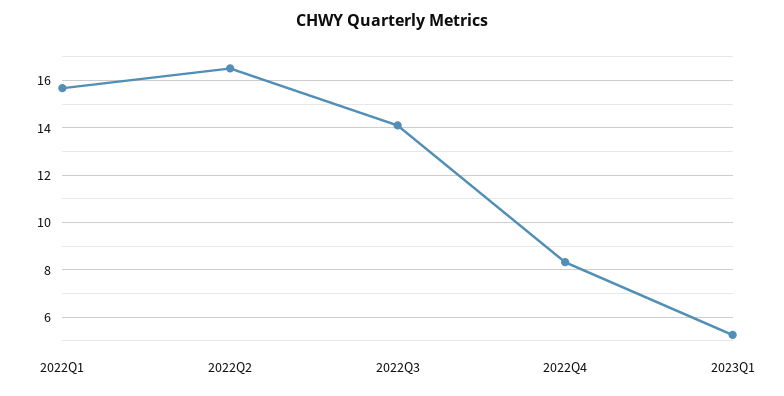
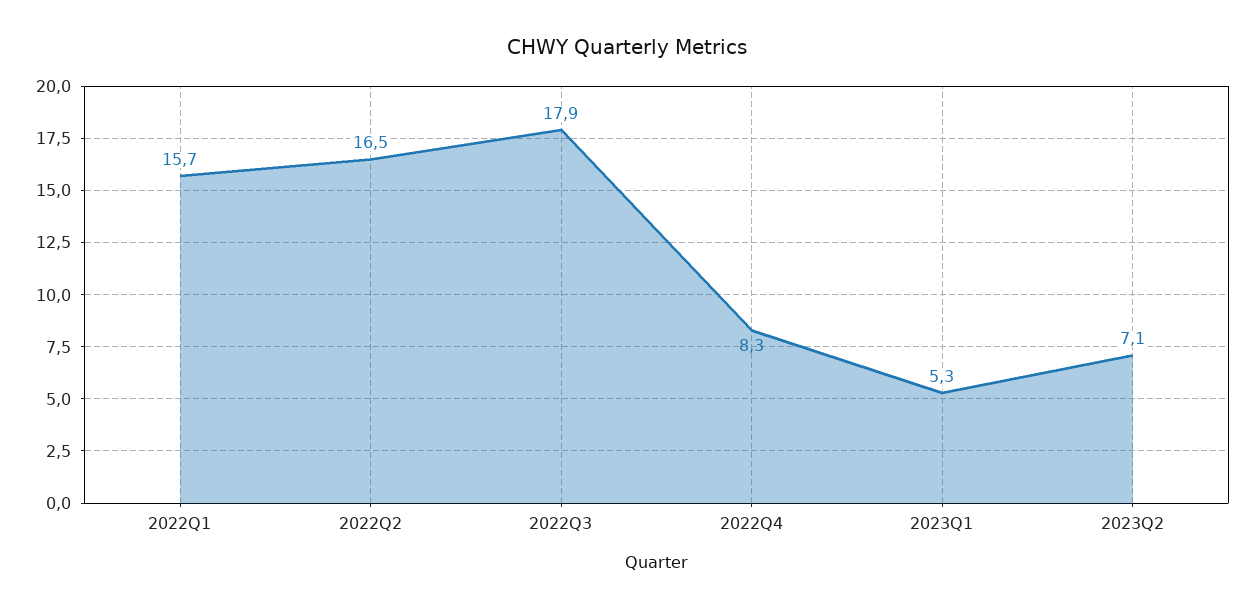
2022Q3: 14 -> 17.9
2023Q2: none -> 7.1

